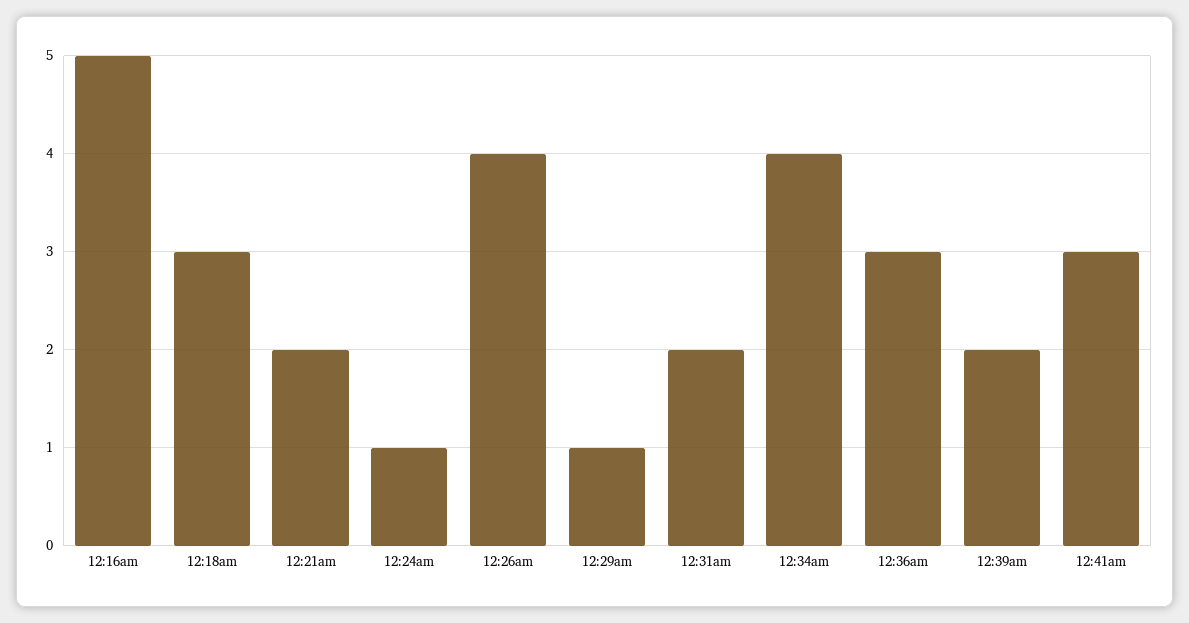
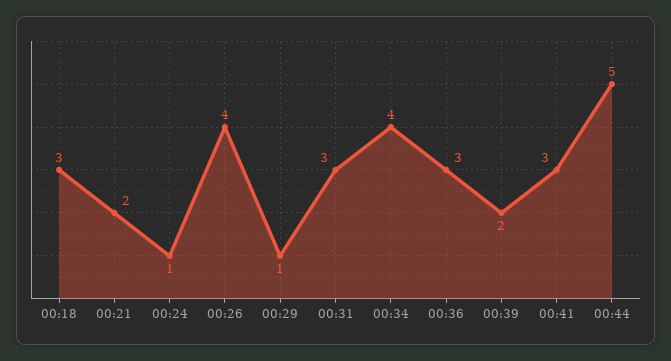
12:16am: 5 -> none
12:31am: 2 -> 3
00:44: none -> 5

